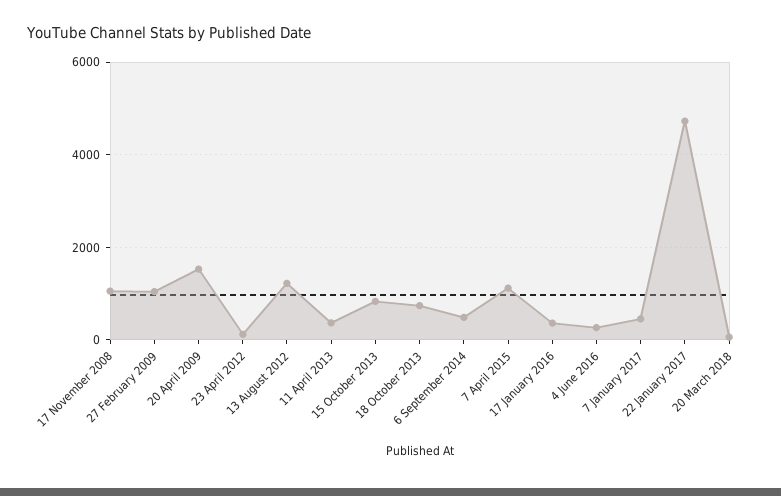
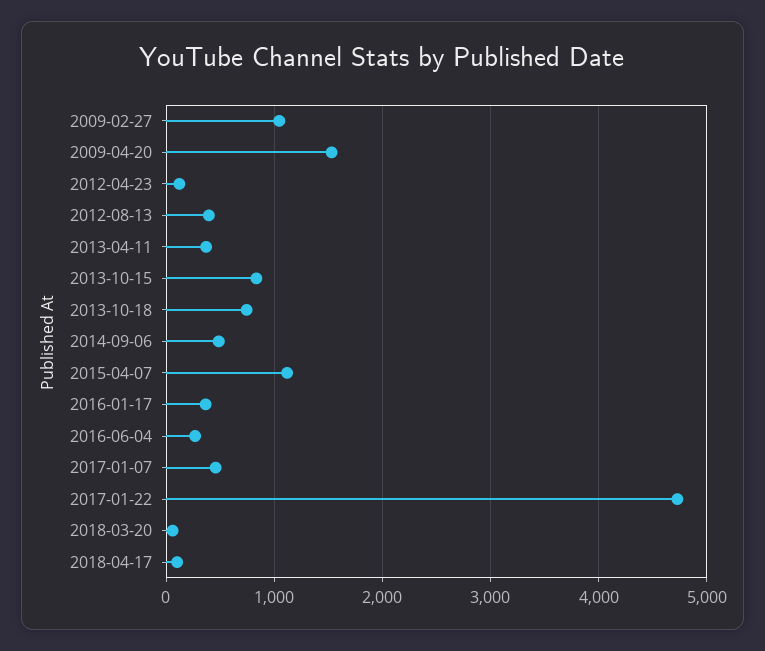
17 November 2008: 1000 -> none
13 August 2012: 1200 -> 400
2018-04-17: none -> 100

